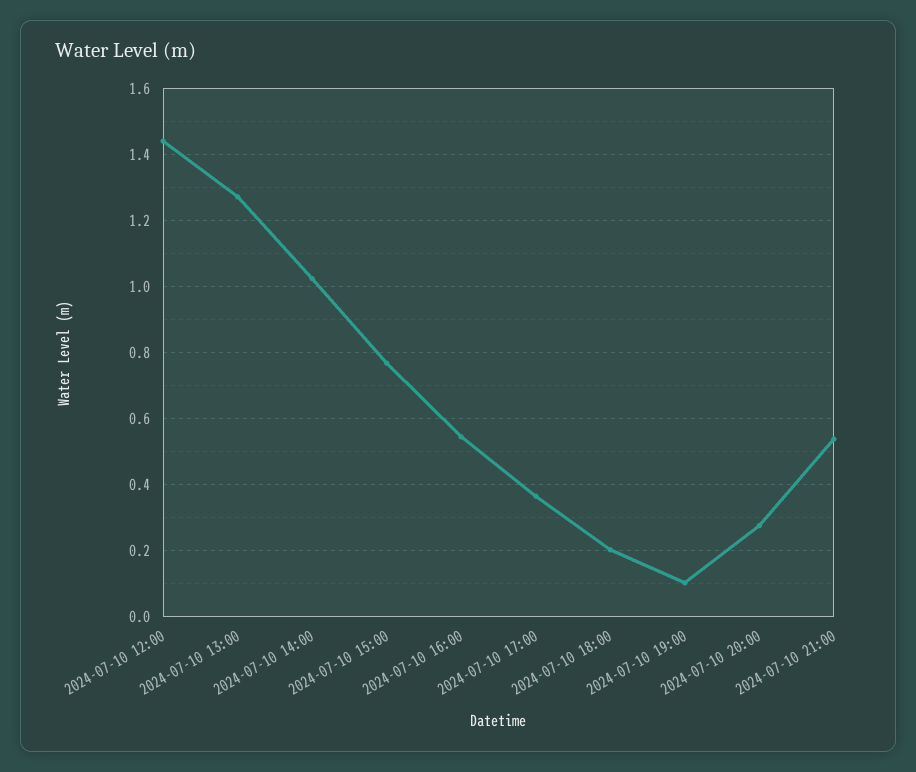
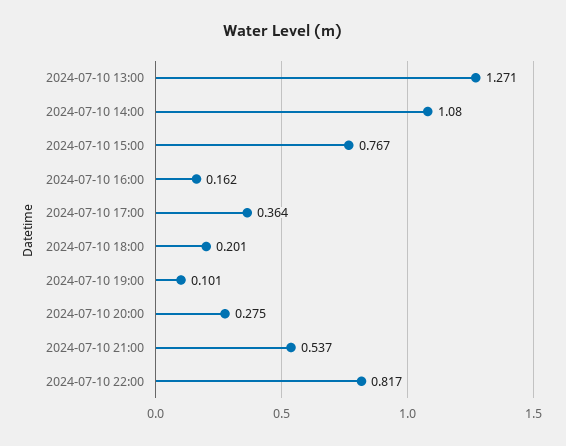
2024-07-10 12:00: 1.44 -> none
2024-07-10 14:00: 1.02 -> 1.08
2024-07-10 16:00: 0.54 -> 0.162
2024-07-10 22:00: none -> 0.817

